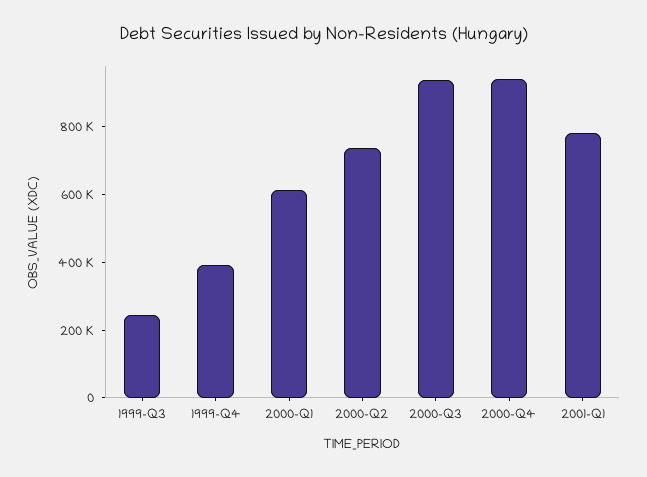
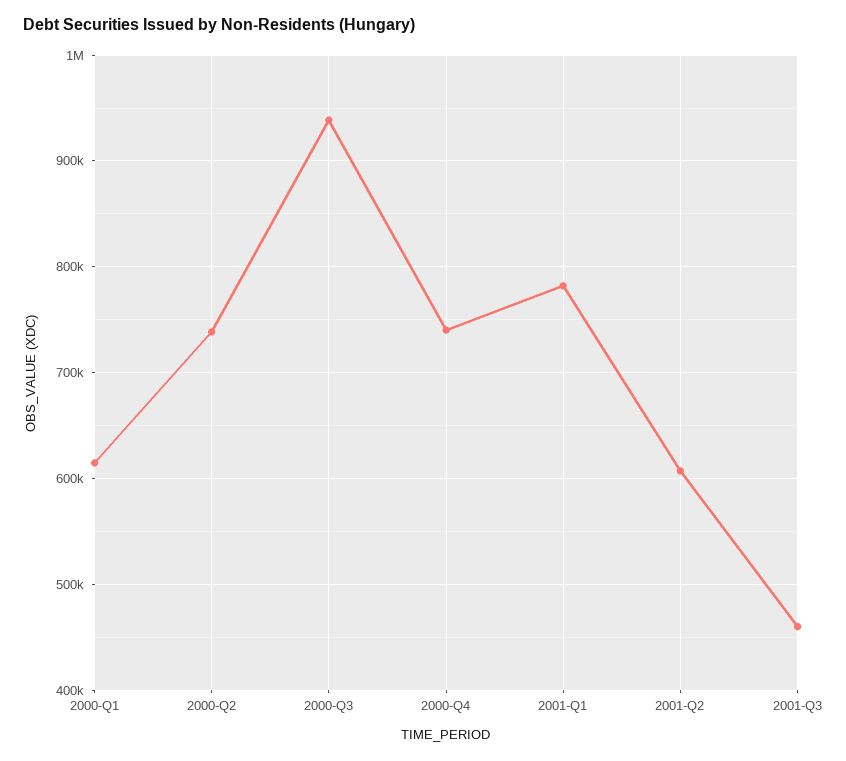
1999-Q3: 250000 -> none
1999-Q4: 400000 -> none
2000-Q4: 950000 -> 740000
2001-Q2: none -> 610000
2001-Q3: none -> 460000

